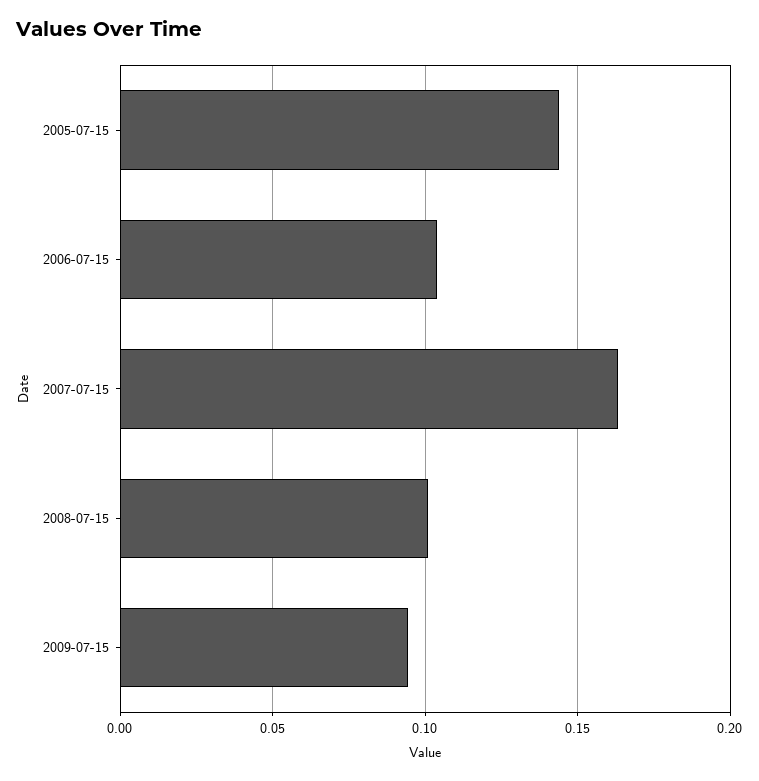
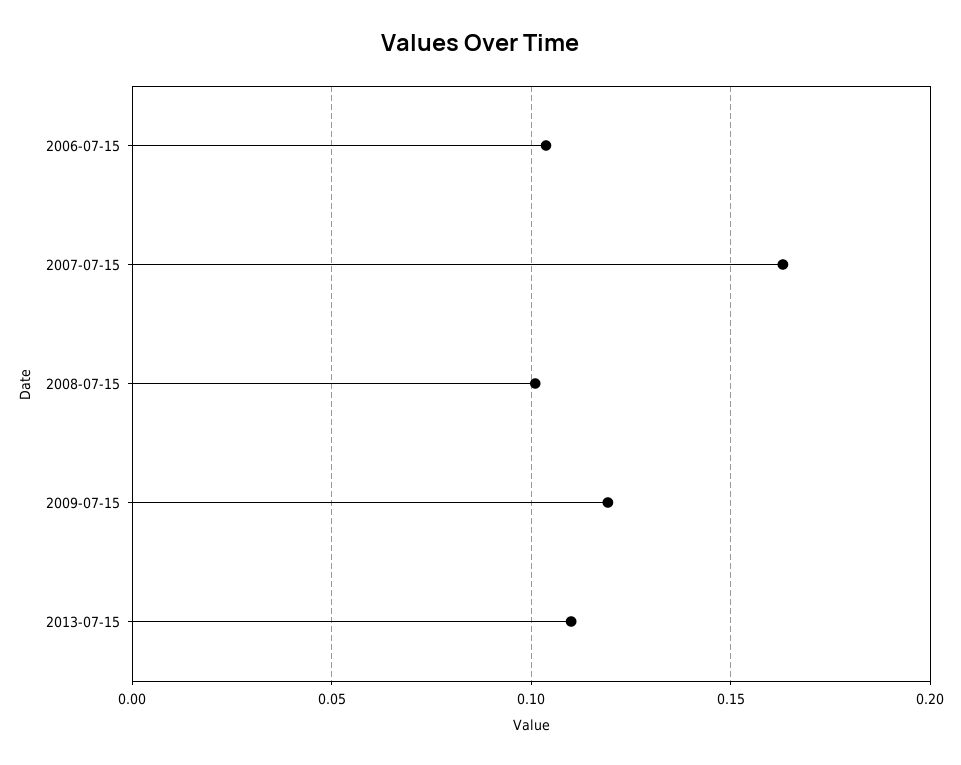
2005-07-15: 0.145 -> none
2009-07-15: 0.095 -> 0.12
2013-07-15: none -> 0.11

